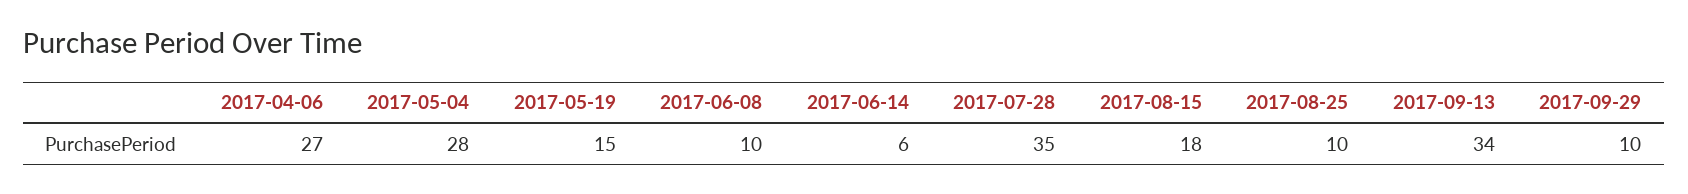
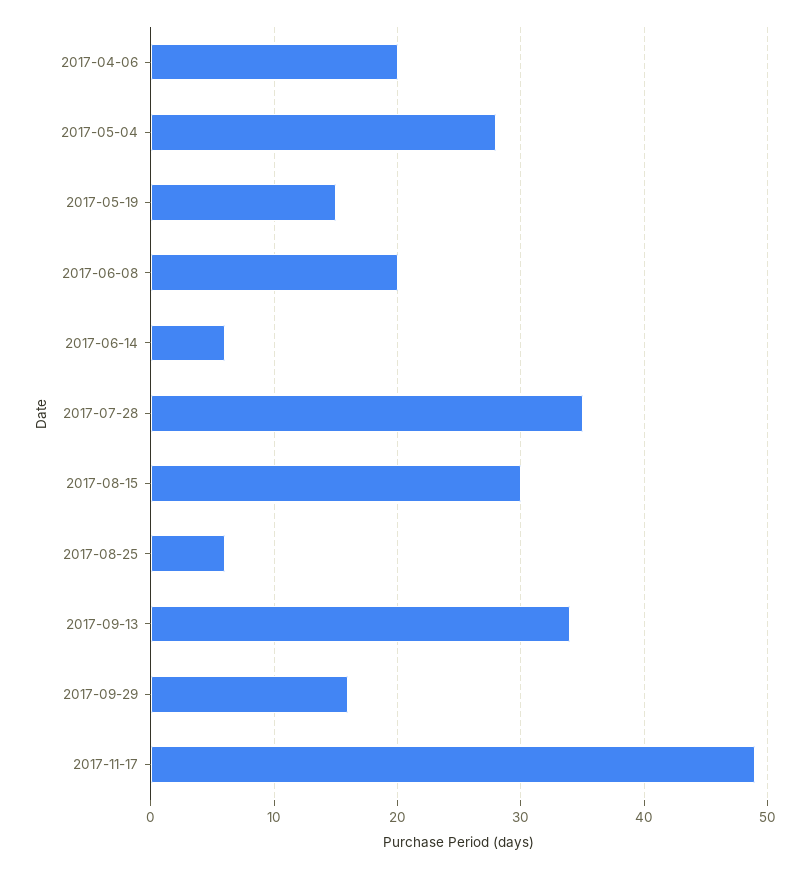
2017-04-06: 27 -> 20
2017-06-08: 10 -> 20
2017-08-15: 18 -> 30
2017-08-25: 10 -> 6
2017-09-29: 10 -> 16
2017-11-17: none -> 49

